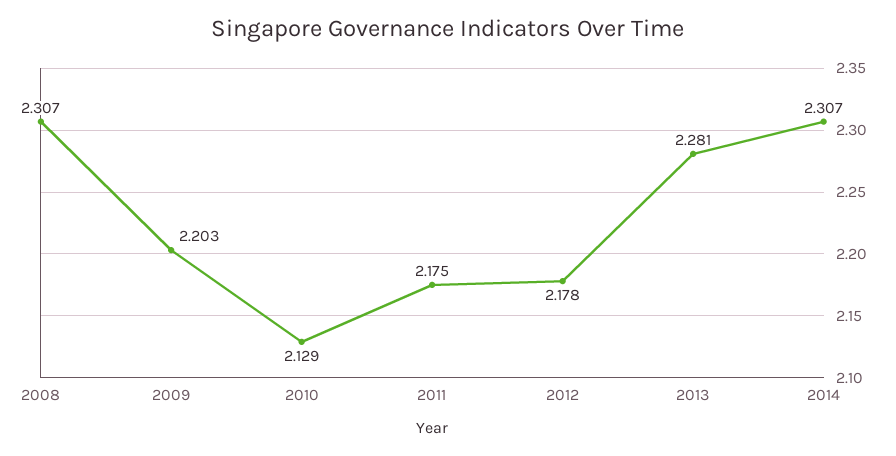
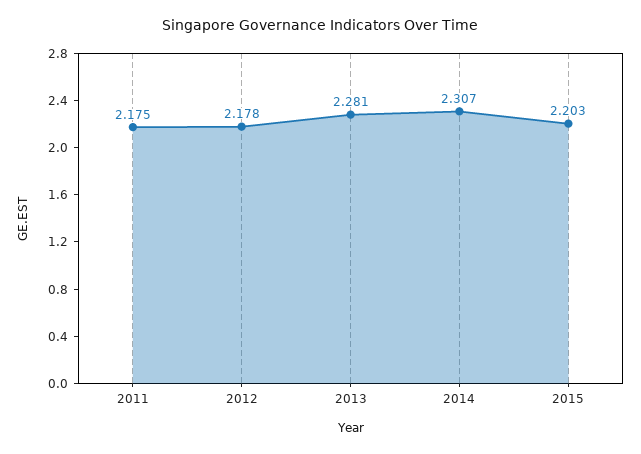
2008: 2.307 -> none
2009: 2.203 -> none
2010: 2.129 -> none
2015: none -> 2.203

